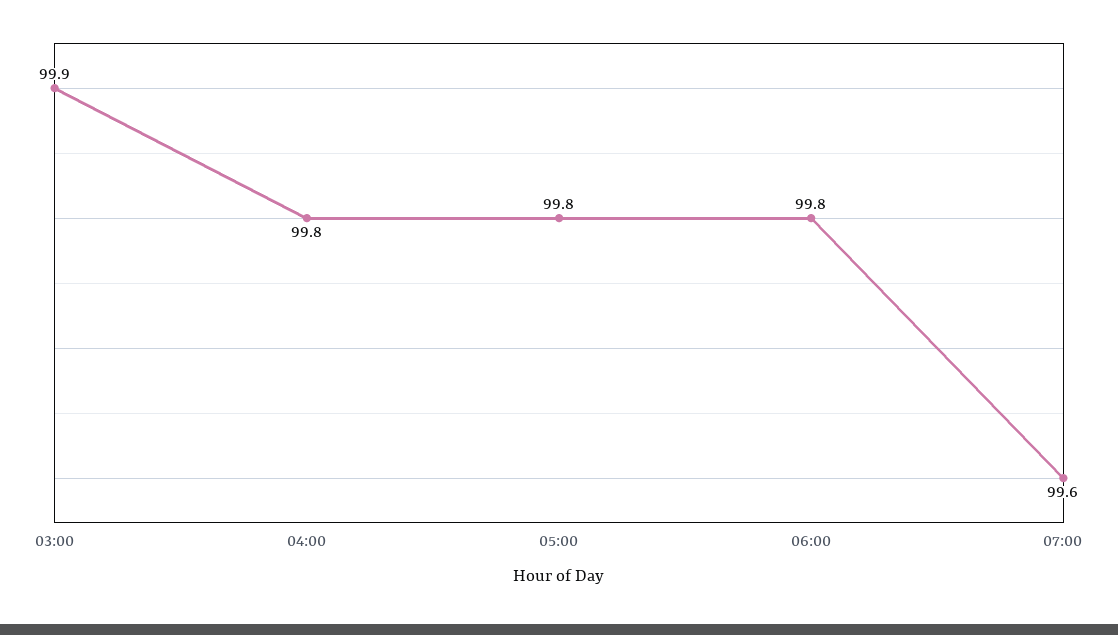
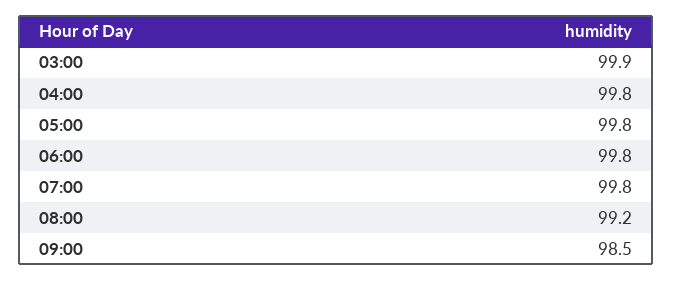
07:00: 99.6 -> 99.8
08:00: none -> 99.2
09:00: none -> 98.5

